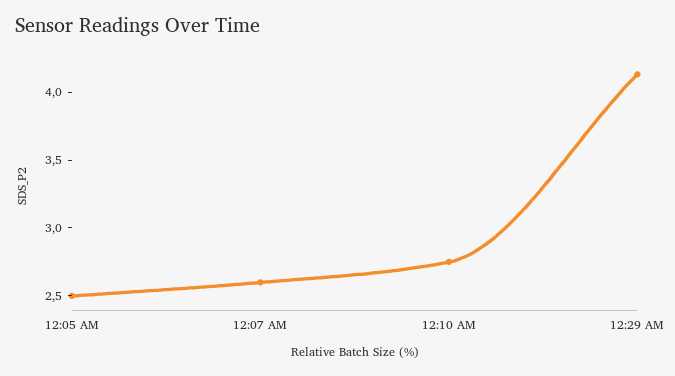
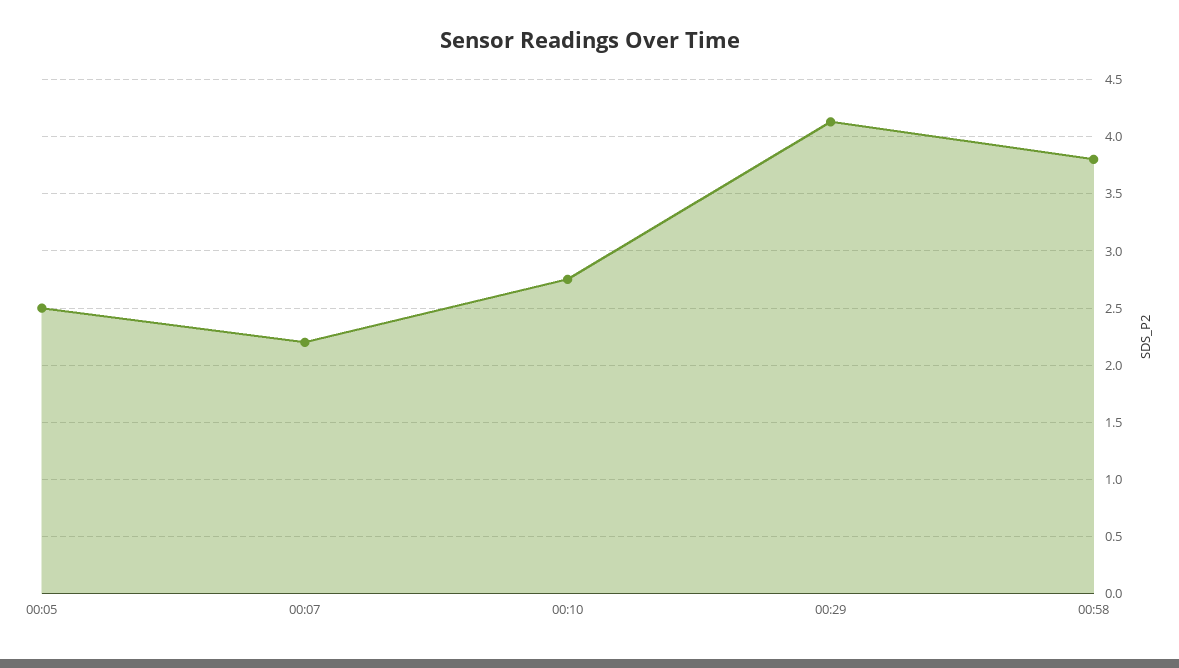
12:07 AM: 2.6 -> 2.2
00:58: none -> 3.8

